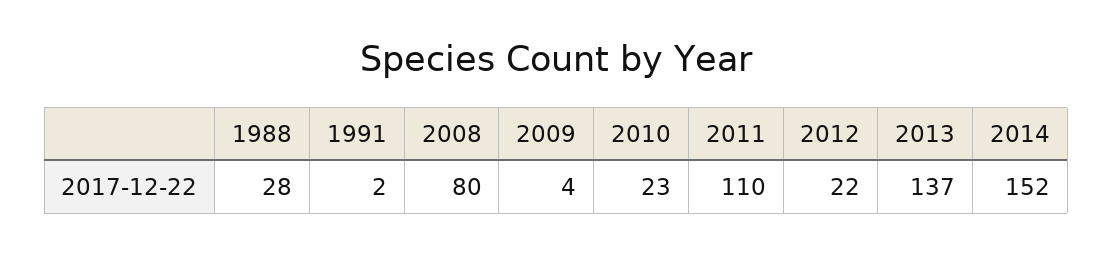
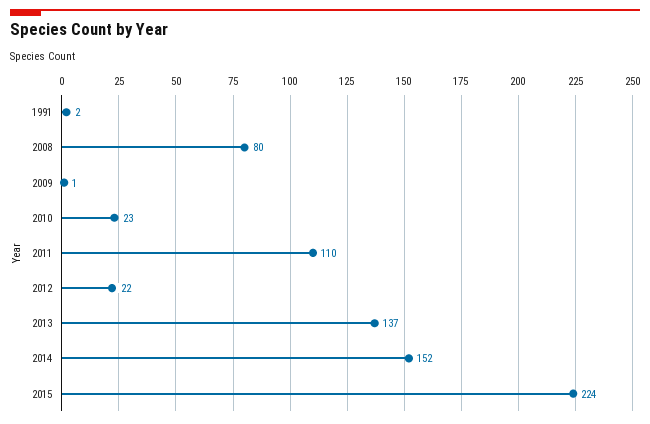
1988: 28 -> none
2009: 4 -> 1
2015: none -> 224

